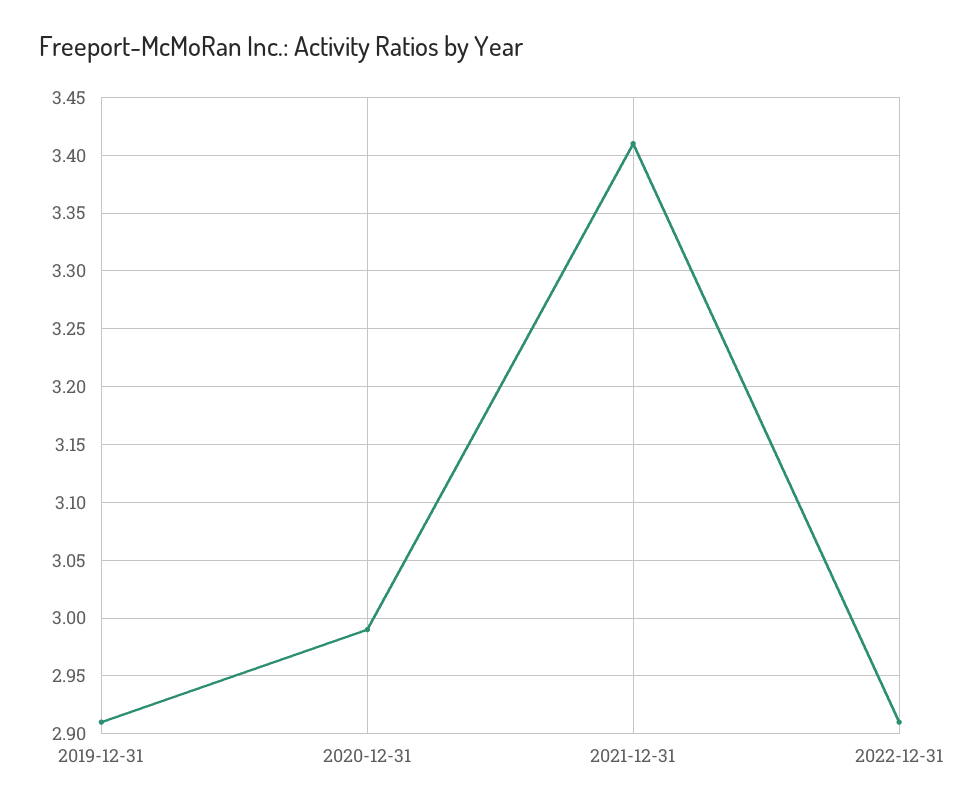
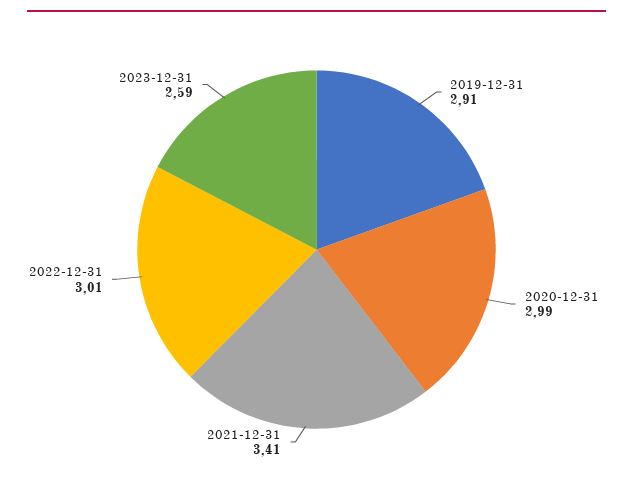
2022-12-31: 2.91 -> 3.01
2023-12-31: none -> 2.59

